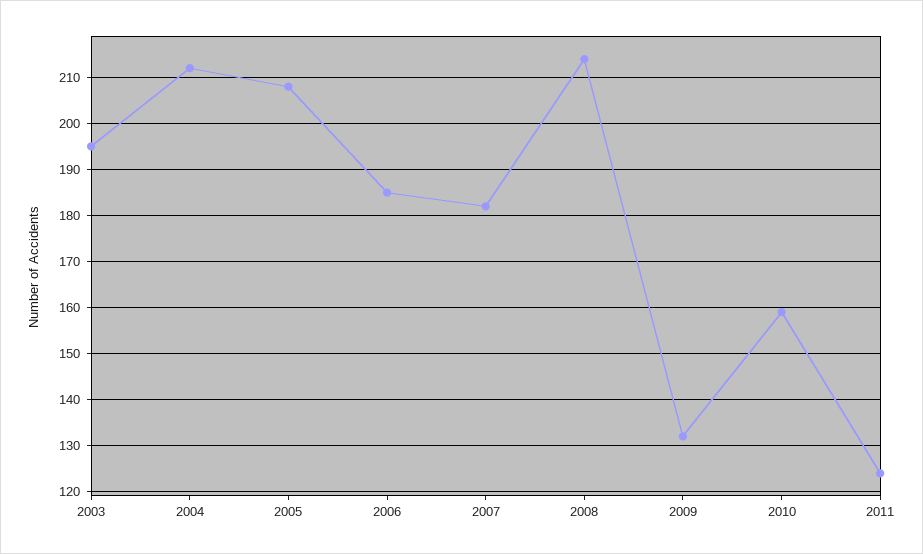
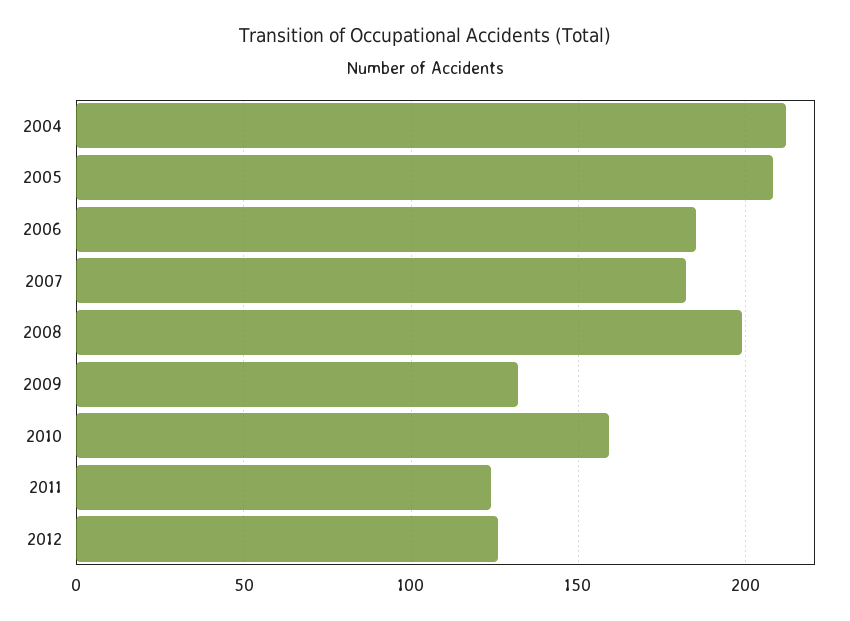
2003: 195 -> none
2008: 215 -> 200
2012: none -> 125

